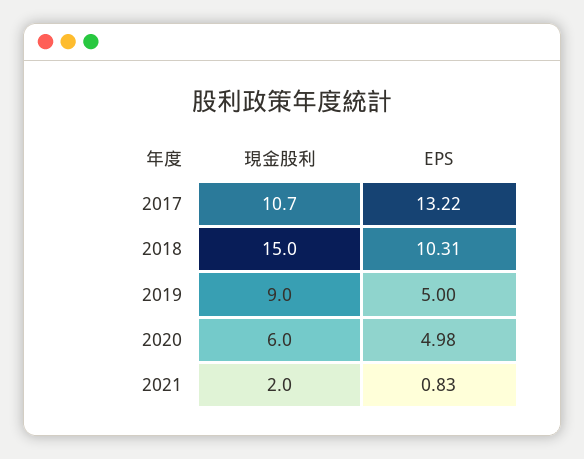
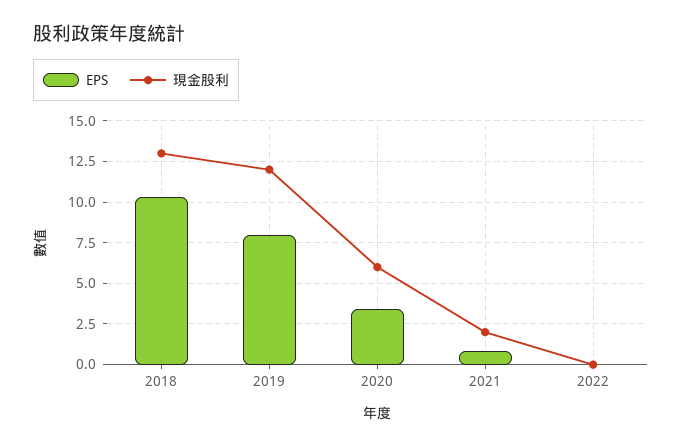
現金股利, 2017: 10.7 -> none
EPS, 2017: 13.22 -> none
現金股利, 2018: 15 -> 13
現金股利, 2019: 9 -> 12
EPS, 2019: 5 -> 8
EPS, 2020: 4.98 -> 3.5
EPS, 2022: none -> 0
現金股利, 2022: none -> 0

